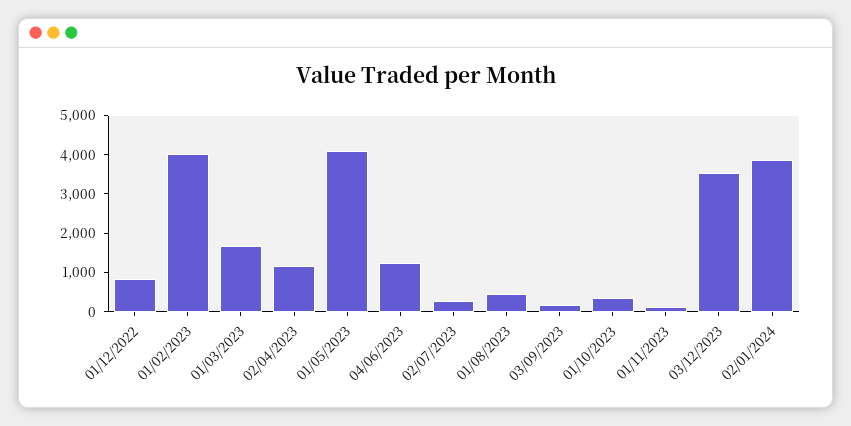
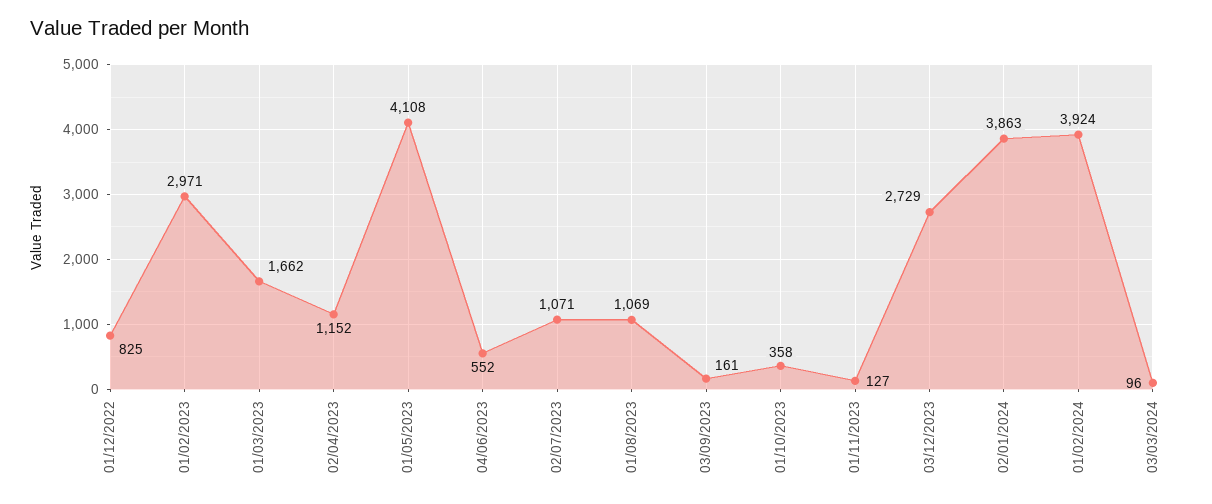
01/02/2023: 4000 -> 2971
04/06/2023: 1250 -> 552
02/07/2023: 250 -> 1071
01/08/2023: 500 -> 1069
03/12/2023: 3500 -> 2729
01/02/2024: none -> 3924
03/03/2024: none -> 96

